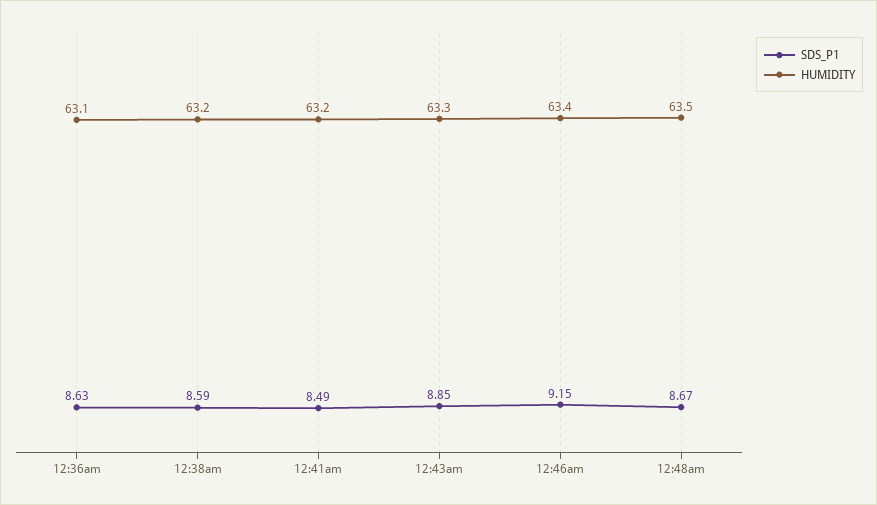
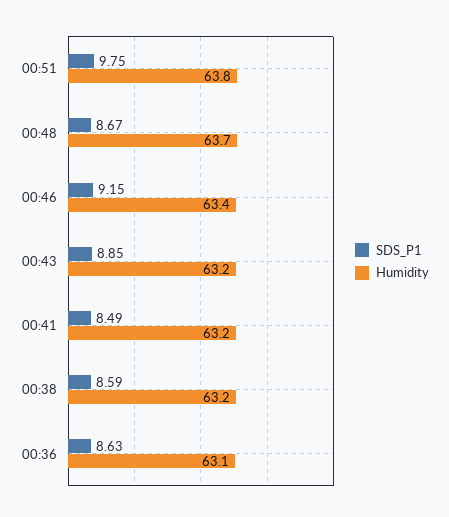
HUMIDITY, 12:43am: 63.3 -> 63.2
HUMIDITY, 12:48am: 63.5 -> 63.7
SDS_P1, 00:51: none -> 9.75
HUMIDITY, 00:51: none -> 63.8

